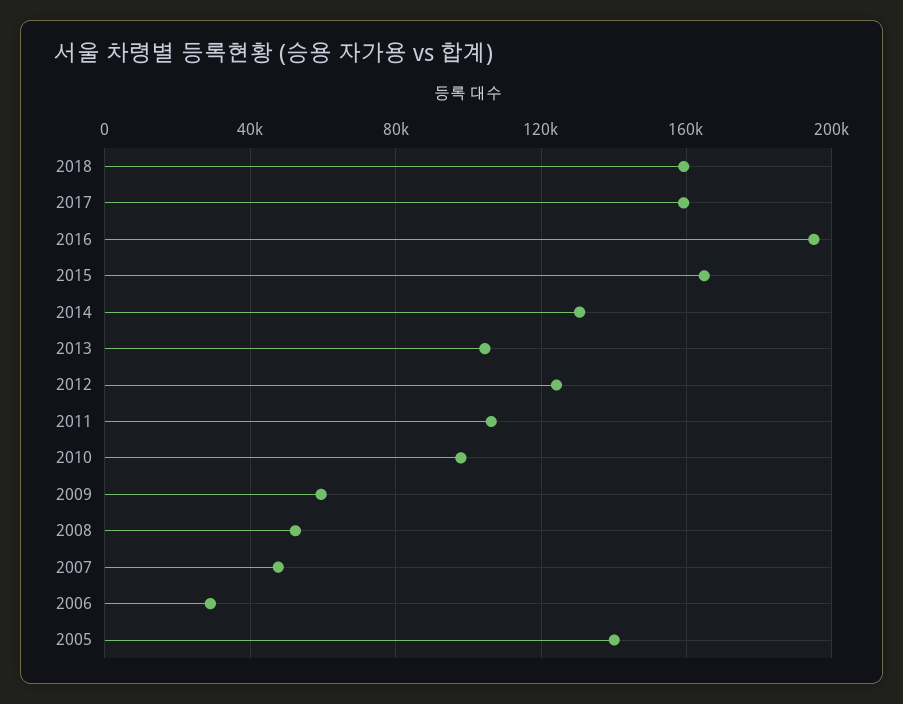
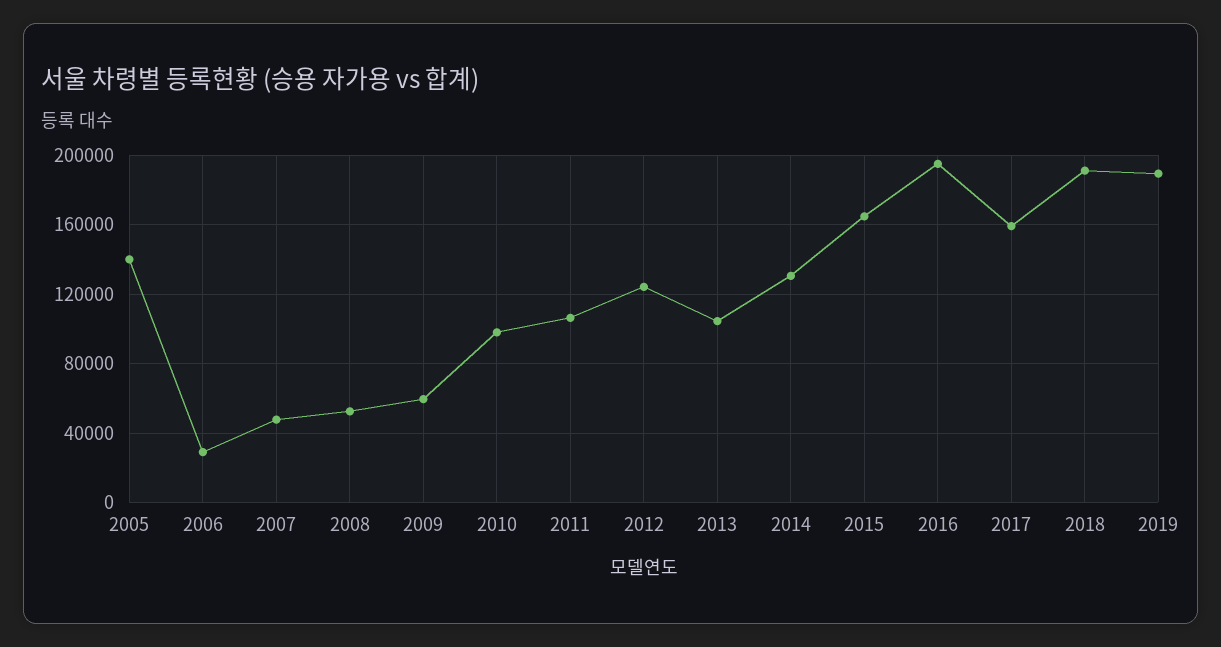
2018: 160000 -> 190000
2019: none -> 190000

